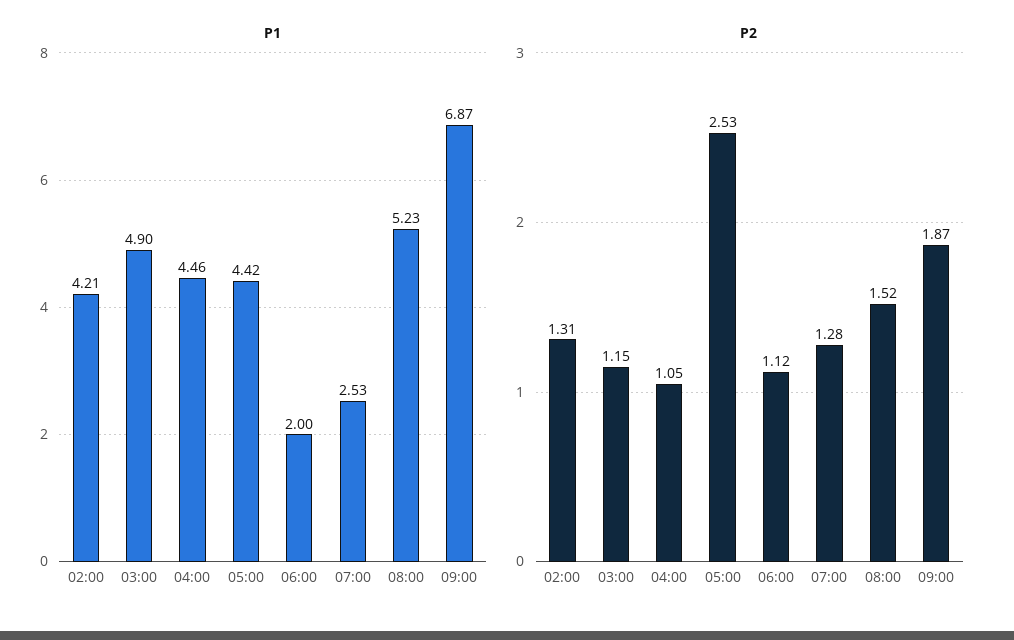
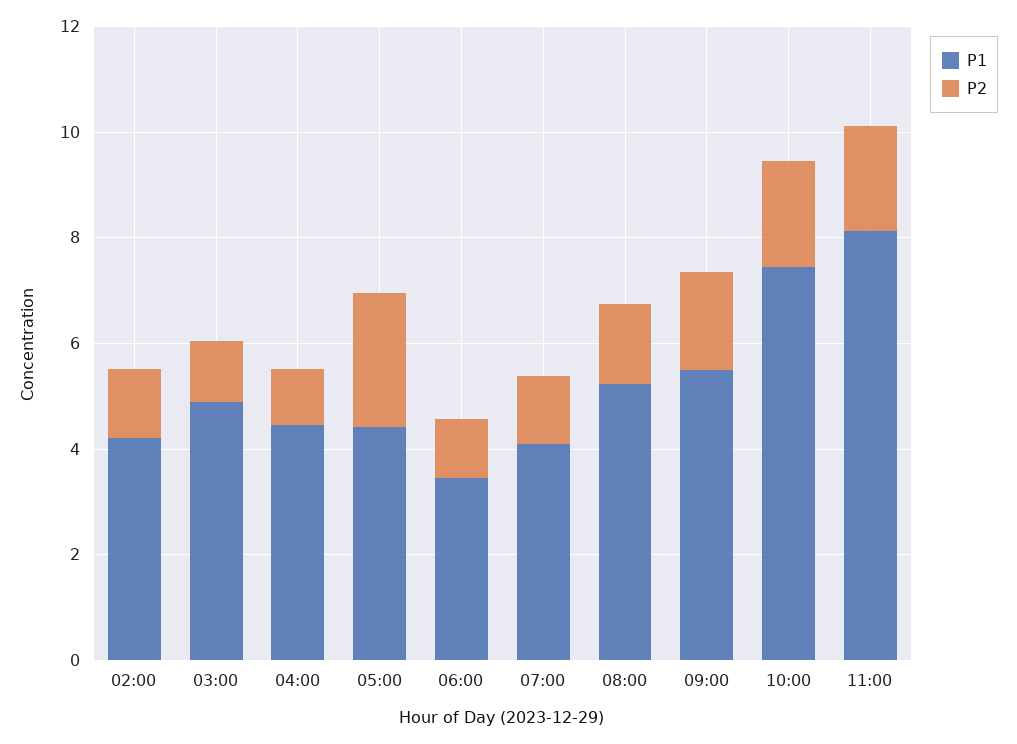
P1, 06:00: 2 -> 3.5
P1, 07:00: 2.53 -> 4
P1, 09:00: 6.87 -> 5.5
P1, 10:00: none -> 7.5
P2, 10:00: none -> 2
P1, 11:00: none -> 8
P2, 11:00: none -> 2

